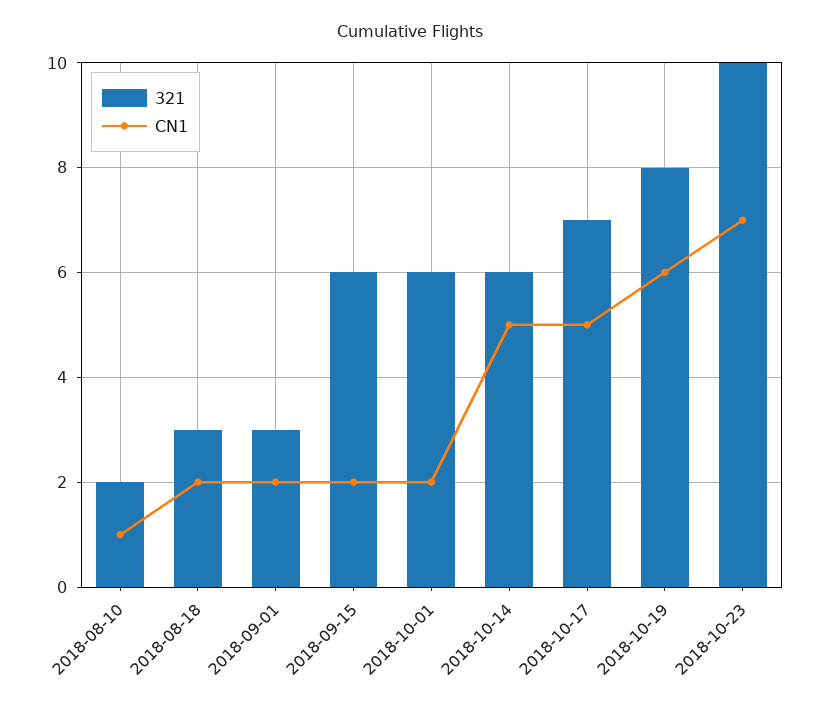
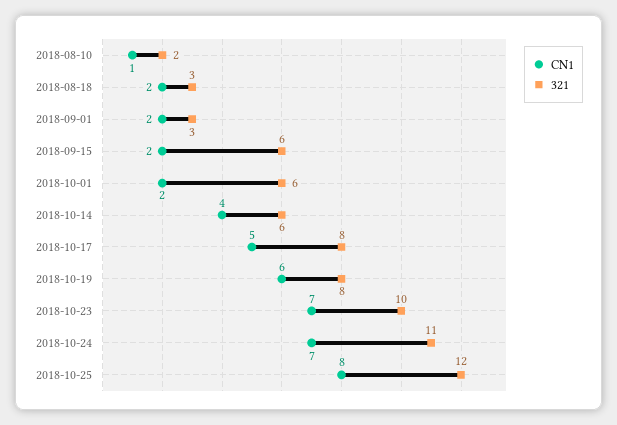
CN1, 2018-10-14: 5 -> 4
321, 2018-10-17: 7 -> 8
CN1, 2018-10-24: none -> 7
321, 2018-10-24: none -> 11
CN1, 2018-10-25: none -> 8
321, 2018-10-25: none -> 12

